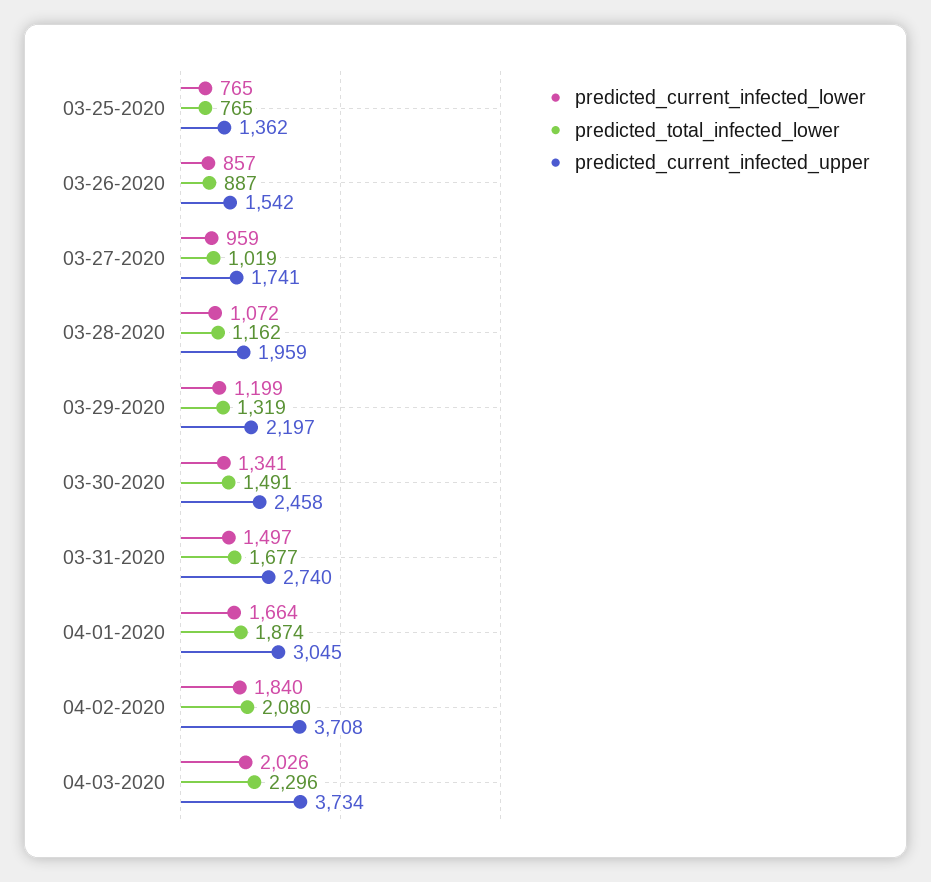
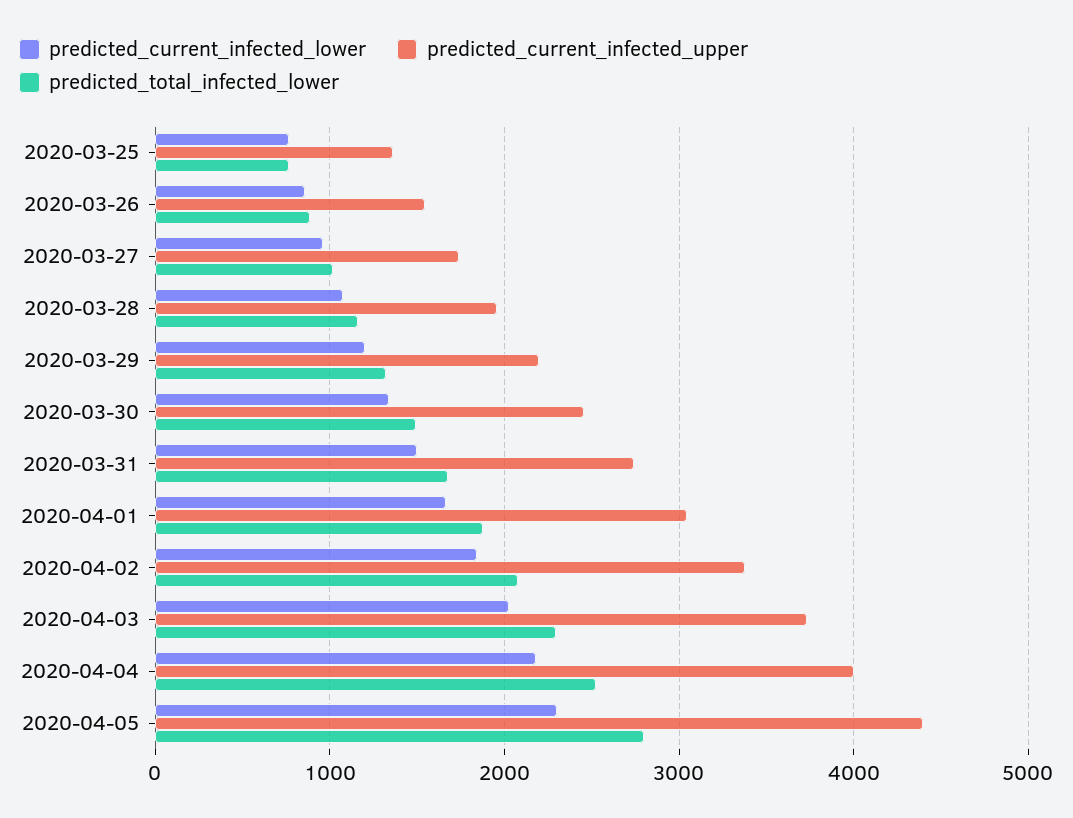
predicted_current_infected_upper, 04-02-2020: 3708 -> 3400
predicted_current_infected_lower, 2020-04-04: none -> 2200
predicted_current_infected_upper, 2020-04-04: none -> 4000
predicted_total_infected_lower, 2020-04-04: none -> 2500
predicted_current_infected_lower, 2020-04-05: none -> 2300
predicted_current_infected_upper, 2020-04-05: none -> 4400
predicted_total_infected_lower, 2020-04-05: none -> 2800

